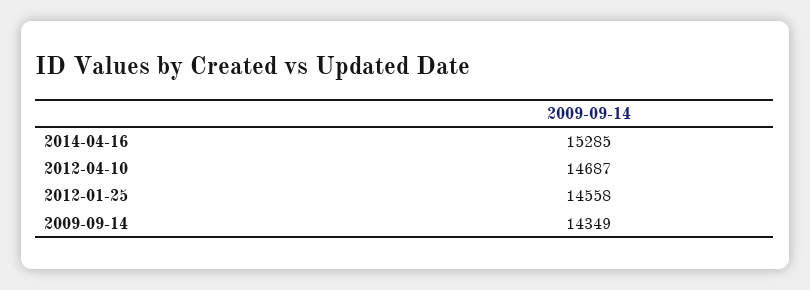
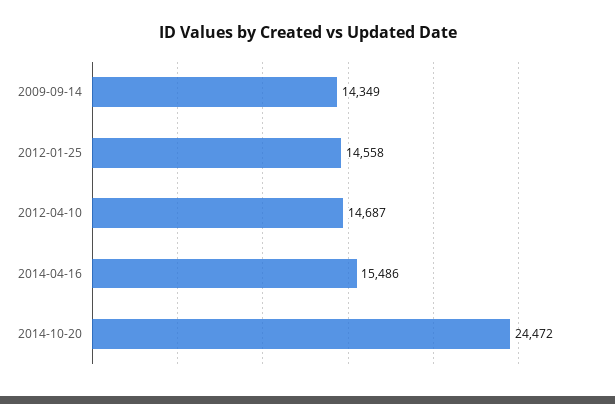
2014-04-16: 15285 -> 15486
2014-10-20: none -> 24472

